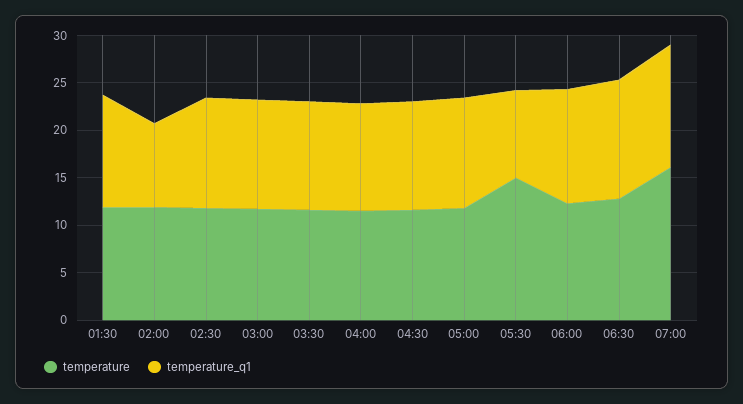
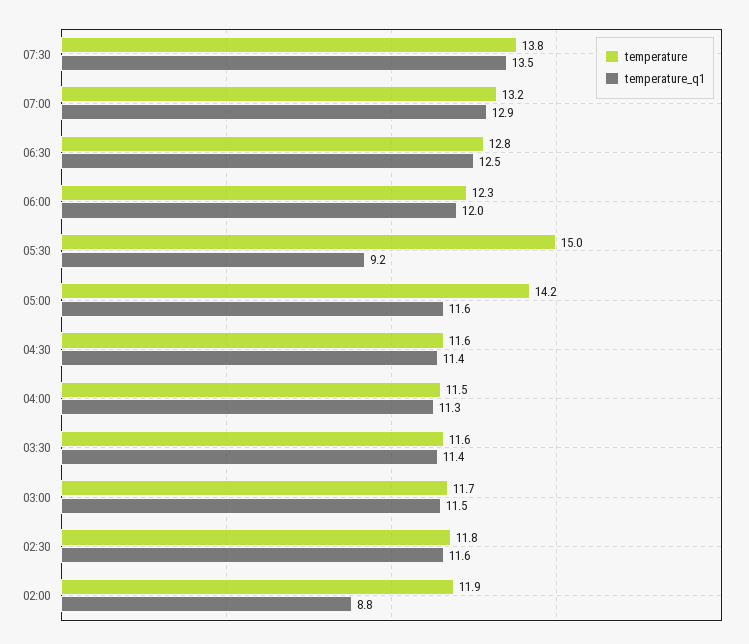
temperature, 01:30: 12 -> none
temperature_q1, 01:30: 12 -> none
temperature, 05:00: 12 -> 14.2
temperature, 07:00: 16 -> 13.2
temperature, 07:30: none -> 13.8
temperature_q1, 07:30: none -> 13.5

